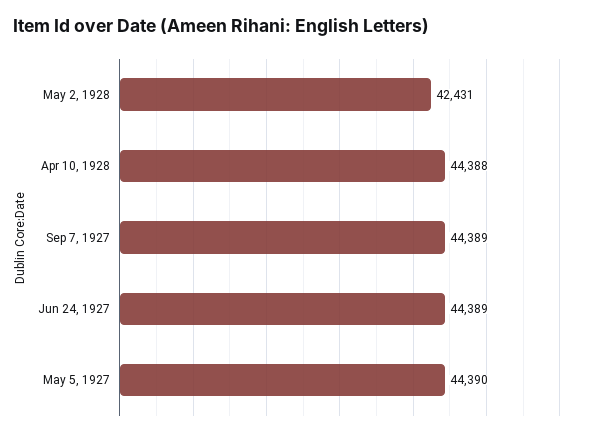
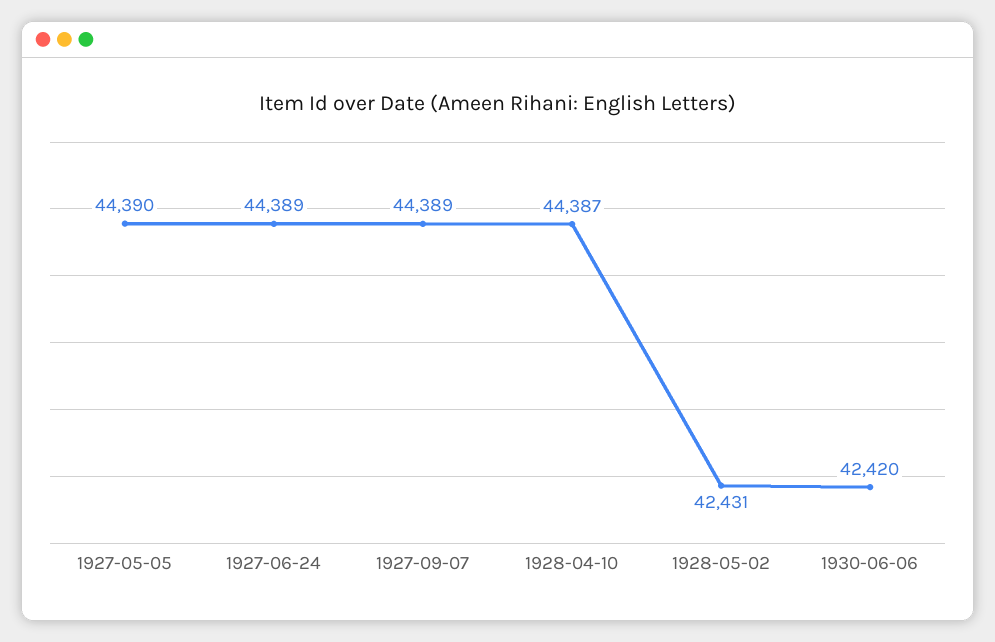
Apr 10, 1928: 44388 -> 44387
1930-06-06: none -> 42420

